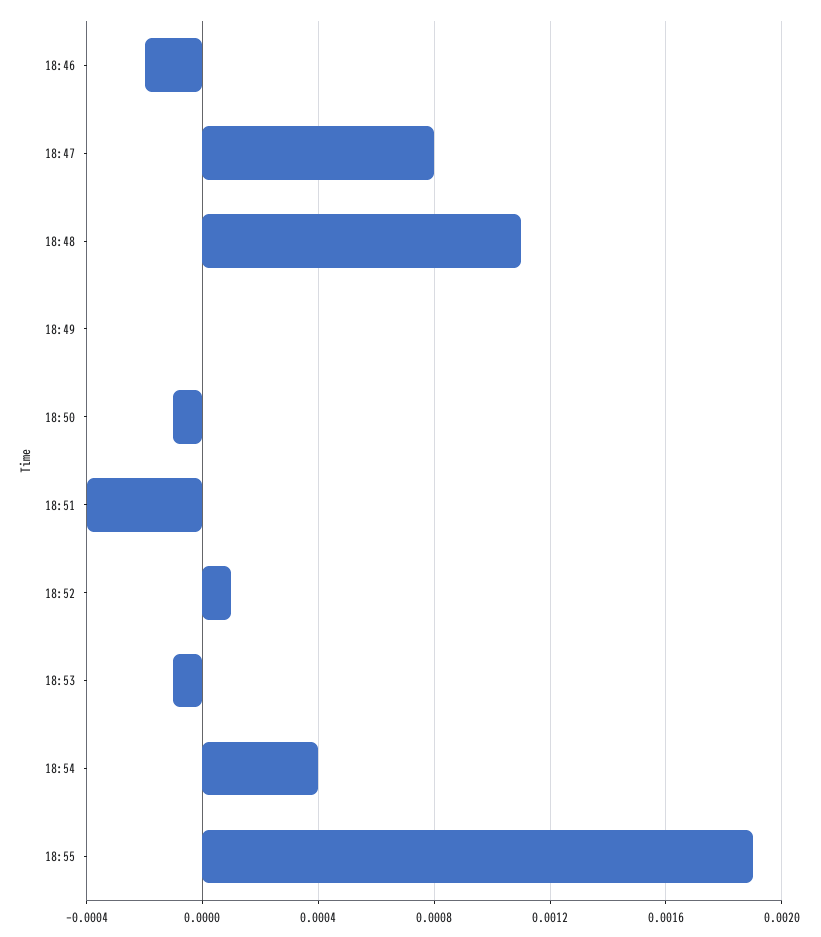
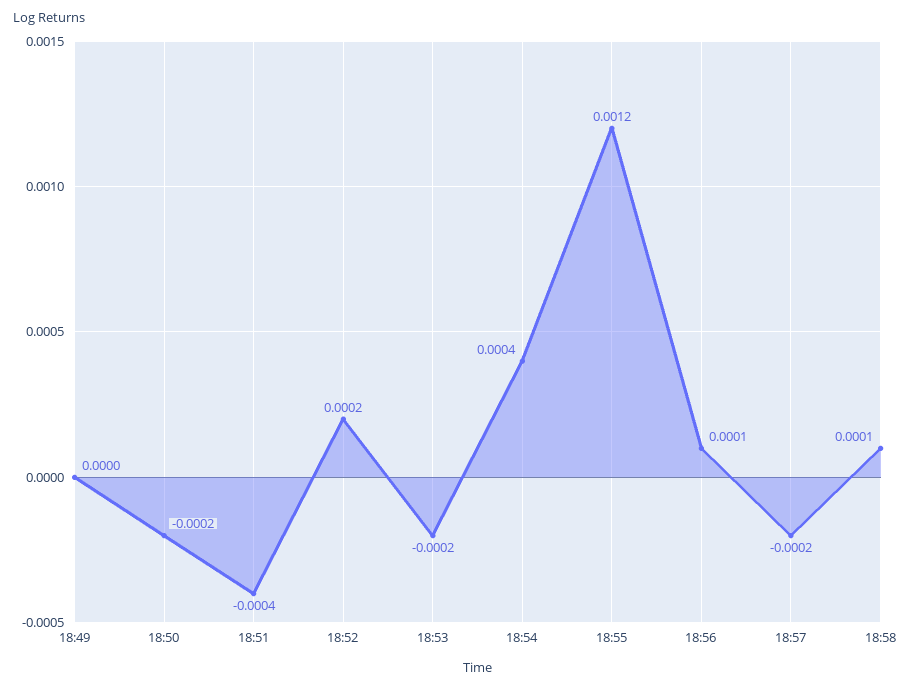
18:46: -0.0002 -> none
18:47: 0.0008 -> none
18:48: 0.0011 -> none
18:50: -0.0001 -> -0.0002
18:52: 0.0001 -> 0.0002
18:53: -0.0001 -> -0.0002
18:55: 0.0019 -> 0.0012
18:56: none -> 0.0001
18:57: none -> -0.0002
18:58: none -> 0.0001

